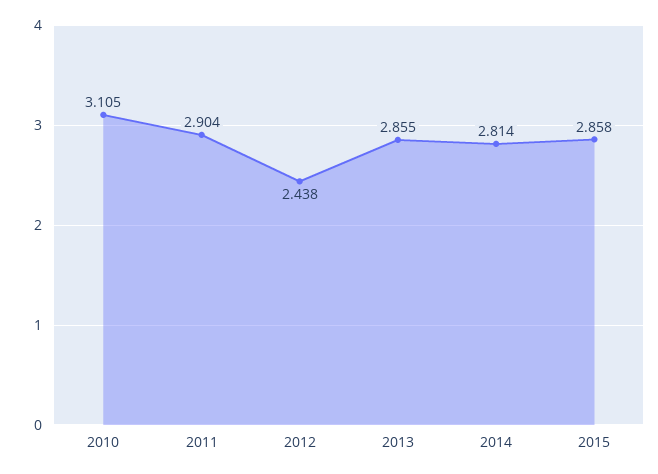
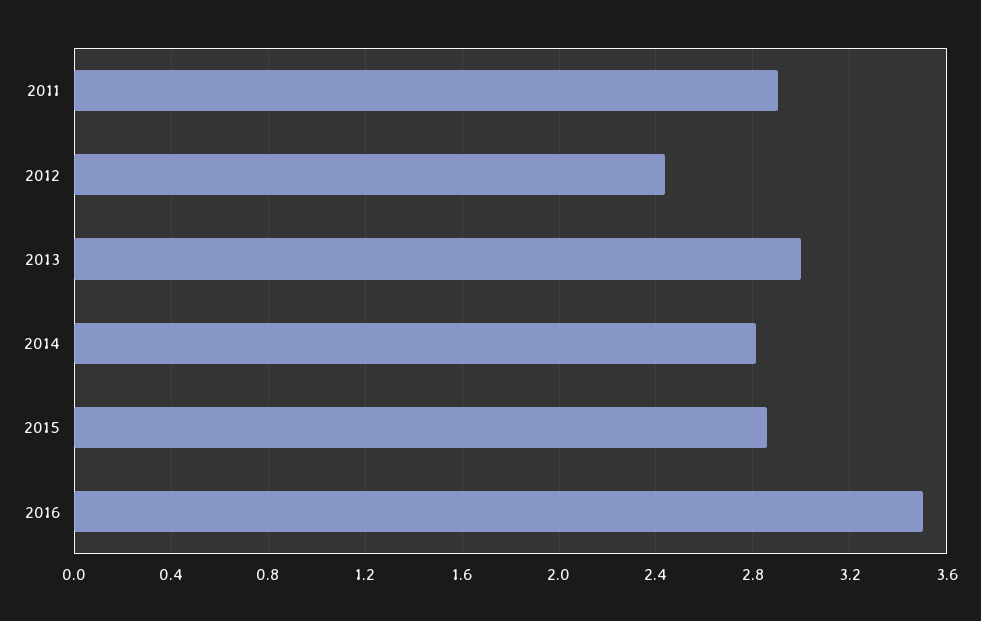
2010: 3.105 -> none
2013: 2.855 -> 3
2016: none -> 3.5

